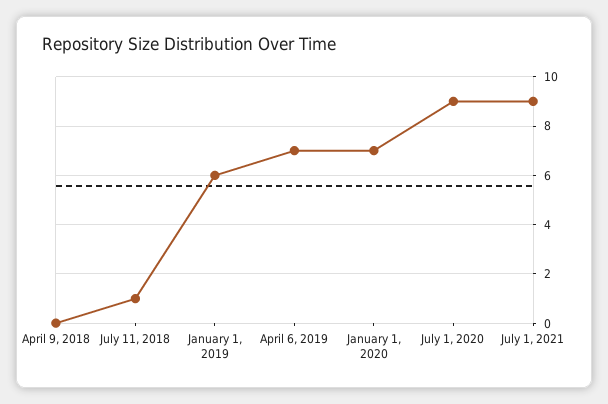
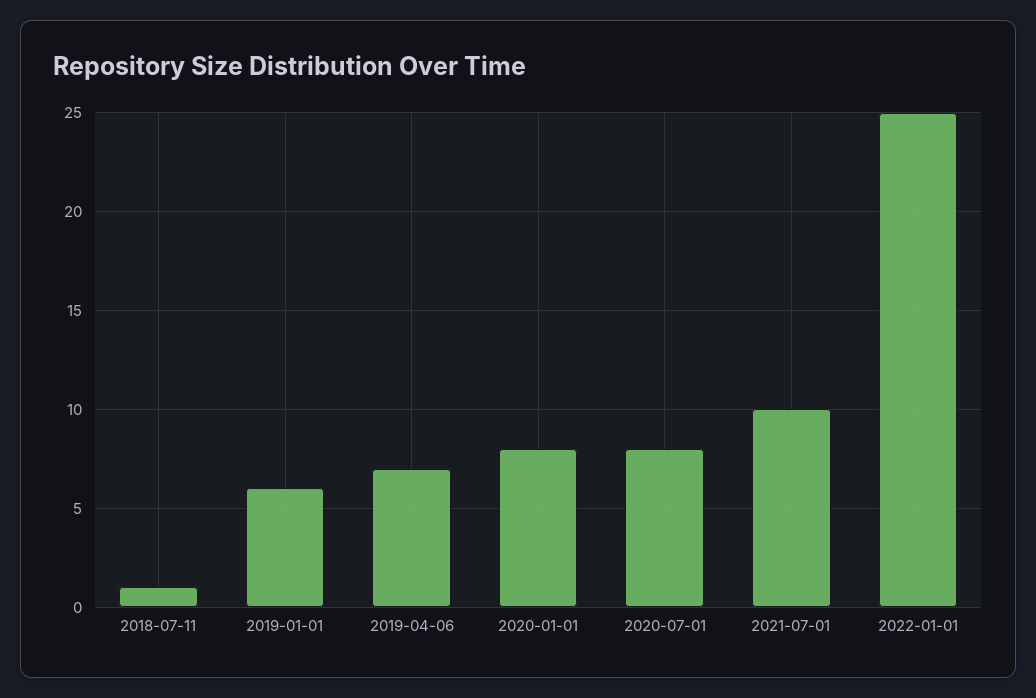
April 9, 2018: 0 -> none
January 1, 2020: 7 -> 8
July 1, 2020: 9 -> 8
July 1, 2021: 9 -> 10
2022-01-01: none -> 25

